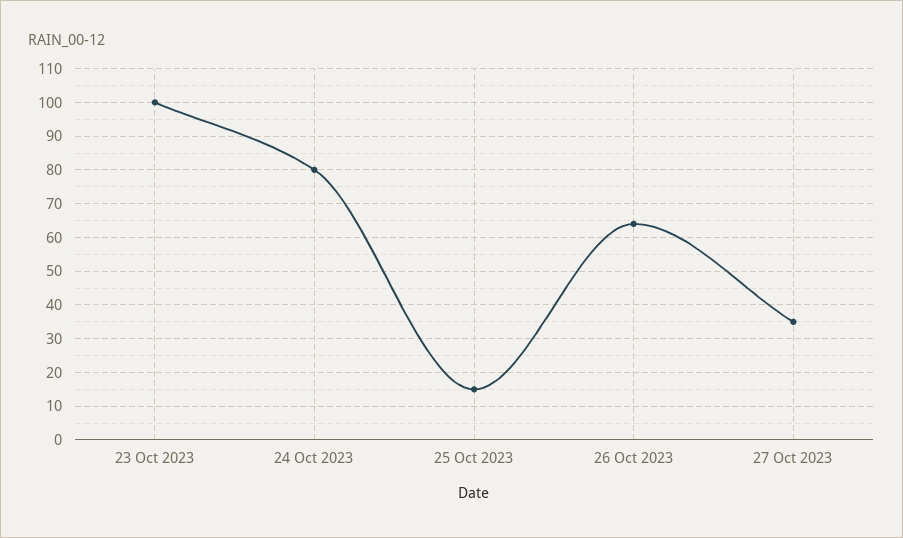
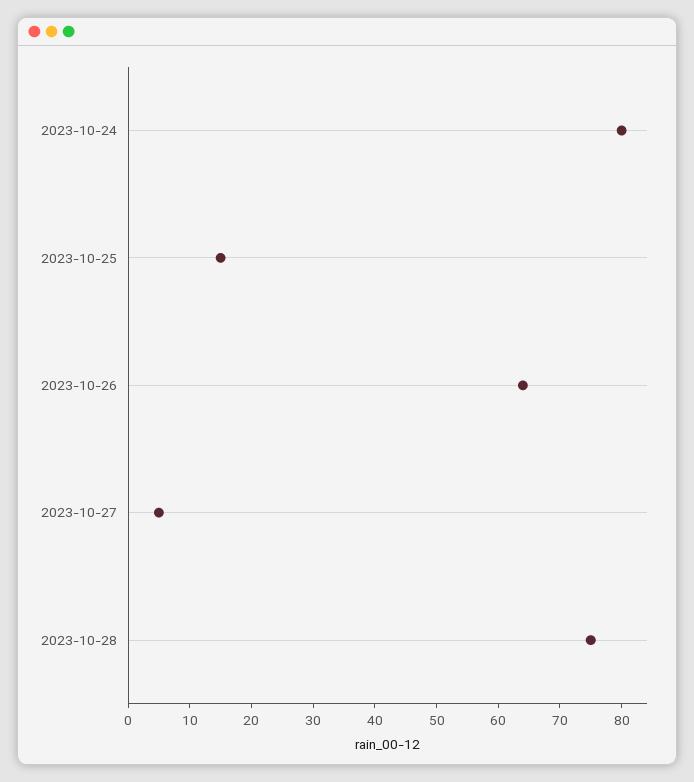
23 Oct 2023: 100 -> none
27 Oct 2023: 35 -> 5
2023-10-28: none -> 75

